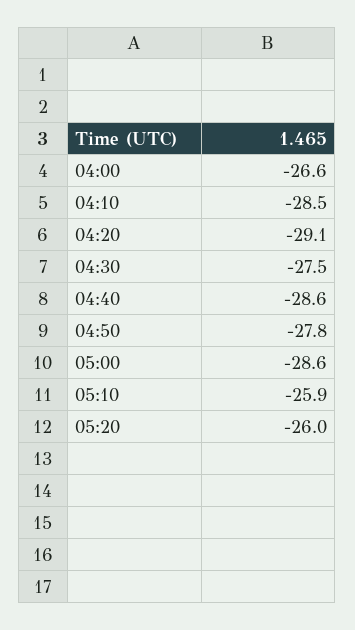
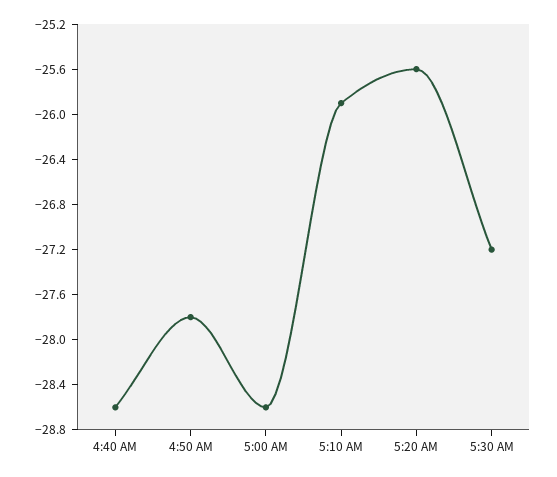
04:00: -26.6 -> none
04:10: -28.5 -> none
04:20: -29.1 -> none
04:30: -27.5 -> none
05:20: -26 -> -25.6
5:30 AM: none -> -27.2

